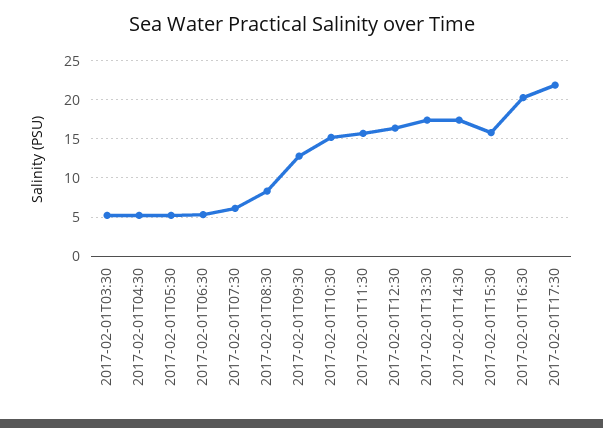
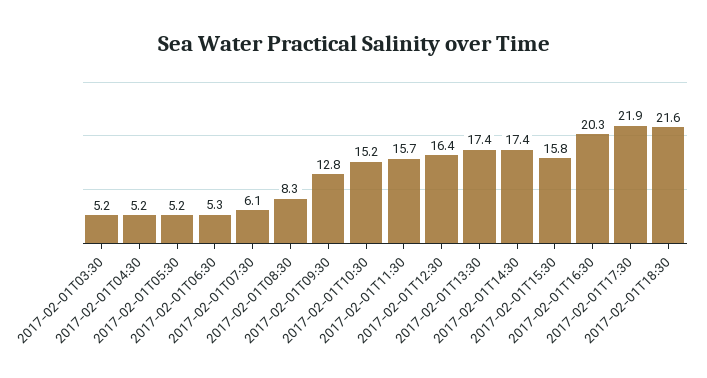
2017-02-01T18:30: none -> 21.6

